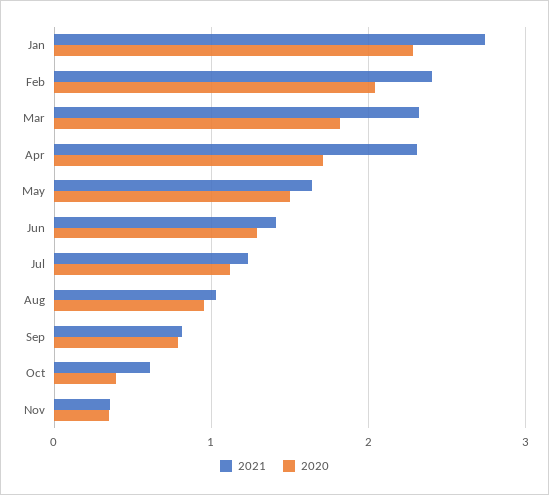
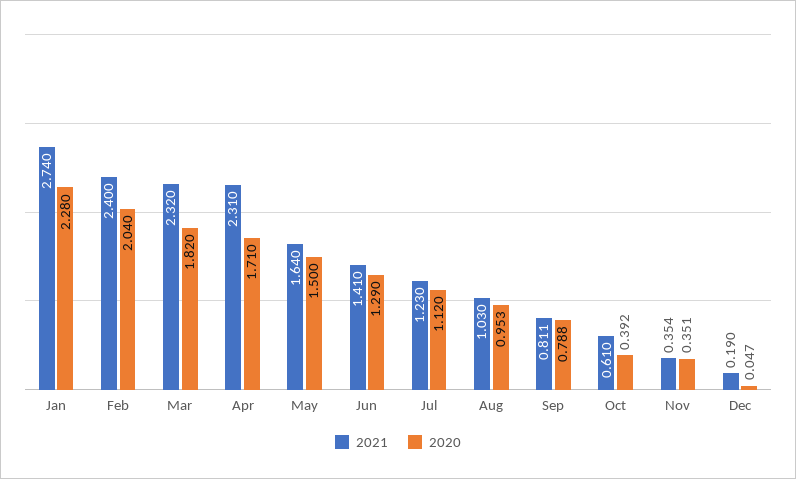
2021, Dec: none -> 0.19
2020, Dec: none -> 0.047

